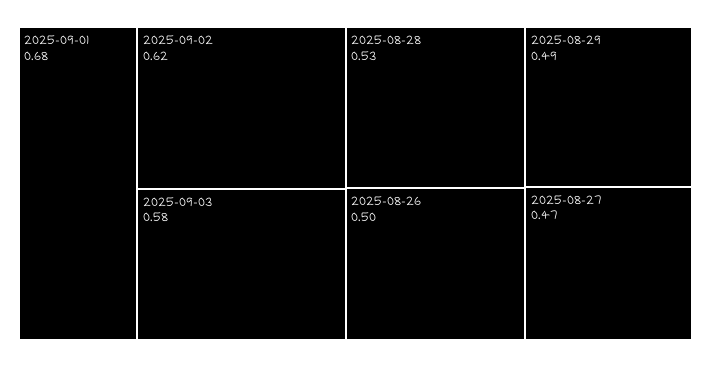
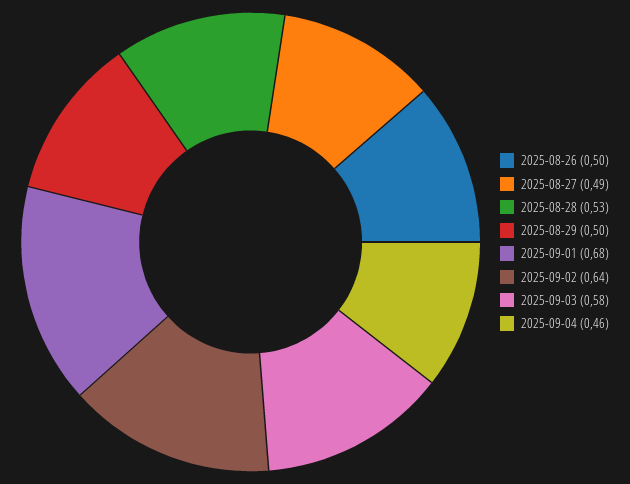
2025-09-02: 0.62 -> 0.64
2025-08-29: 0.49 -> 0.5
2025-08-27: 0.47 -> 0.49
2025-09-04: none -> 0.46

